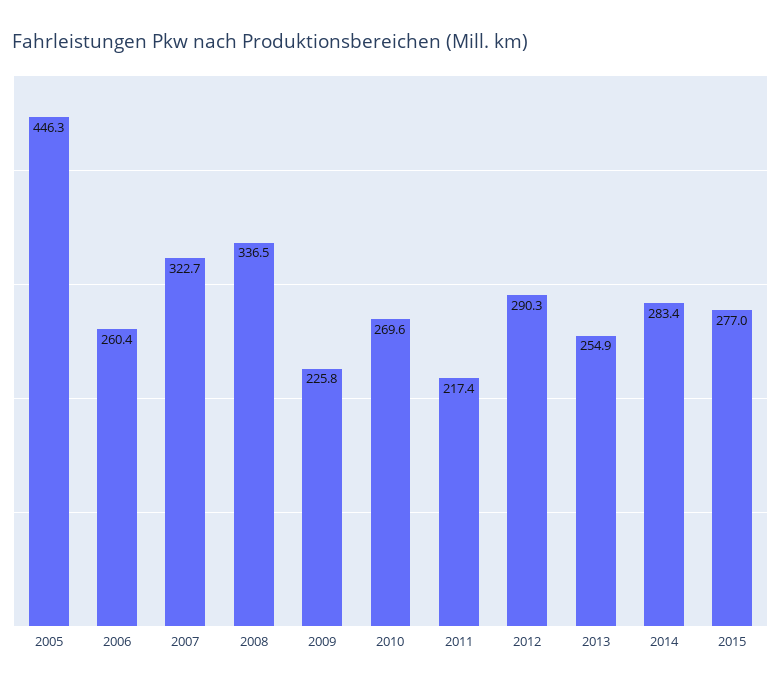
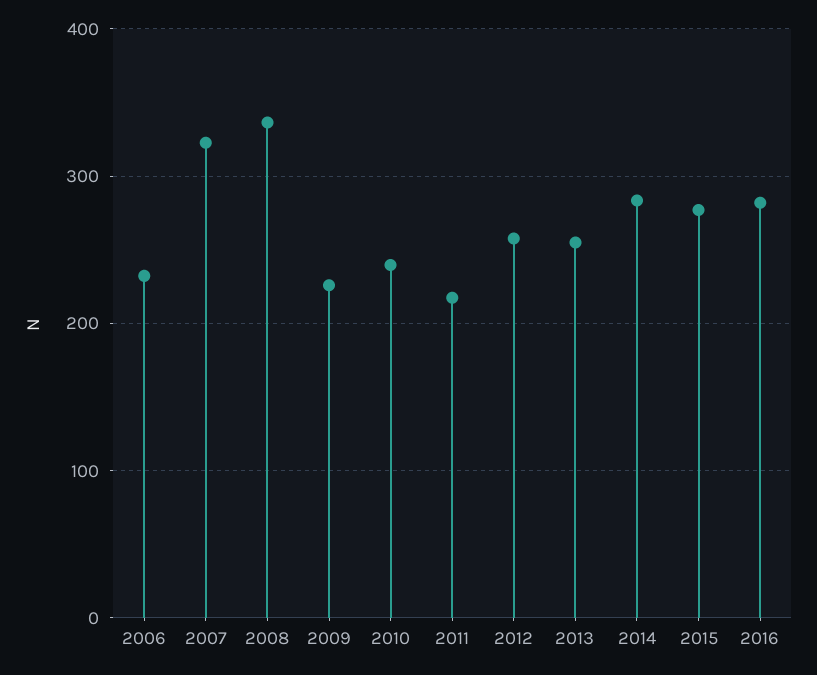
2005: 446.3 -> none
2006: 260.4 -> 230
2010: 269.6 -> 240
2012: 290.3 -> 260
2016: none -> 280

